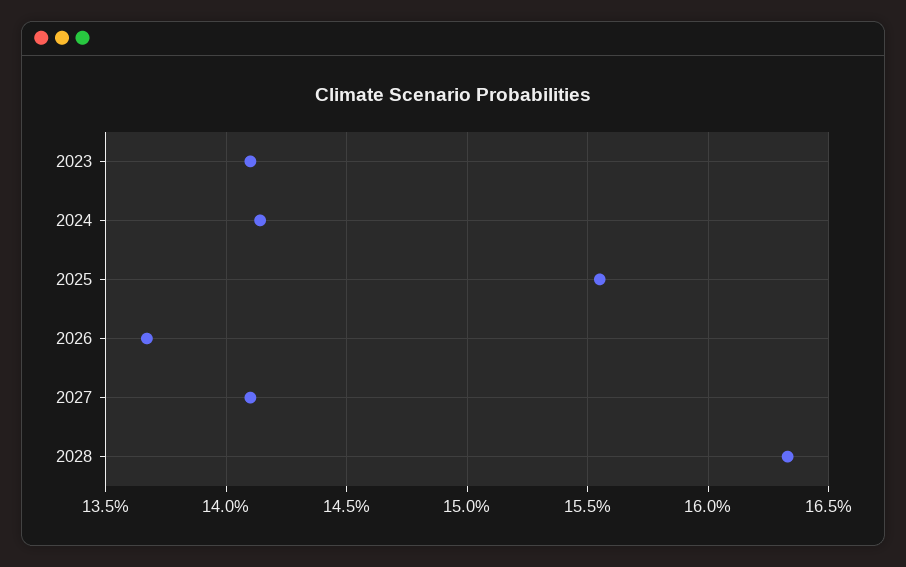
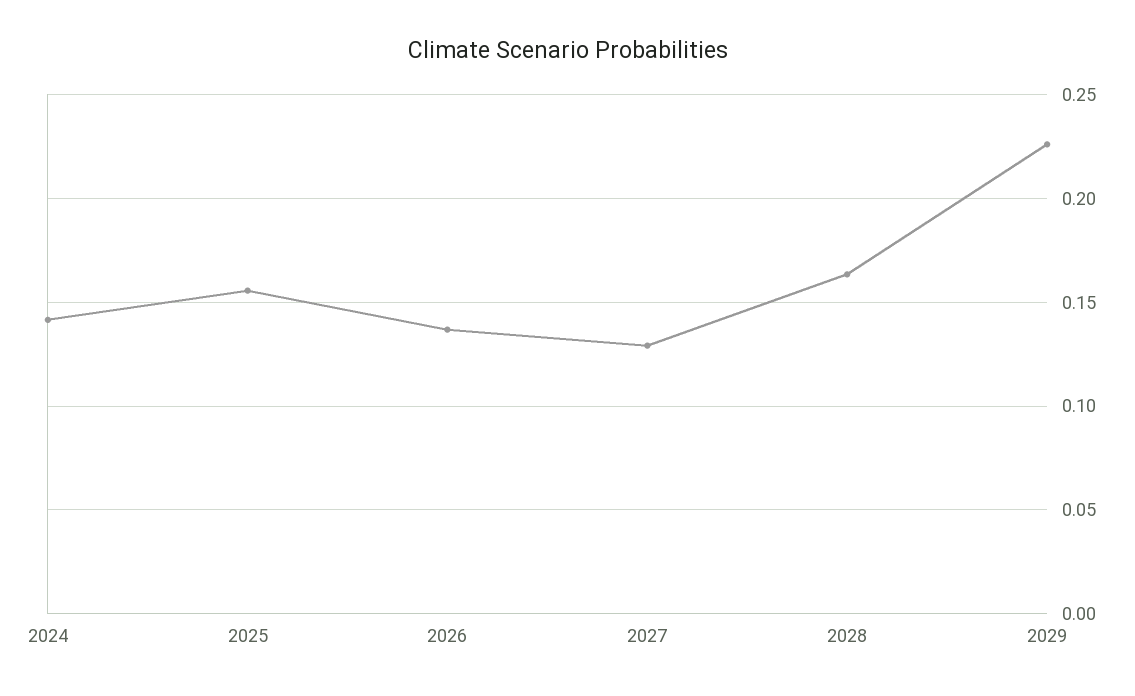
2023: 0.141 -> none
2027: 0.141 -> 0.13
2029: none -> 0.225

